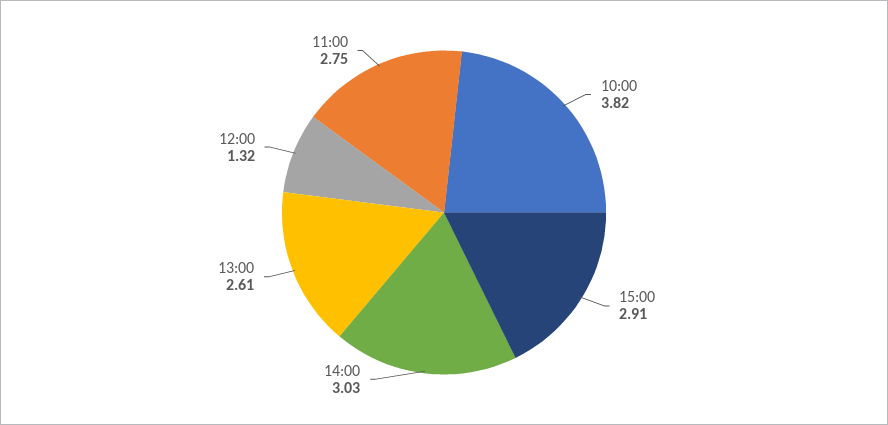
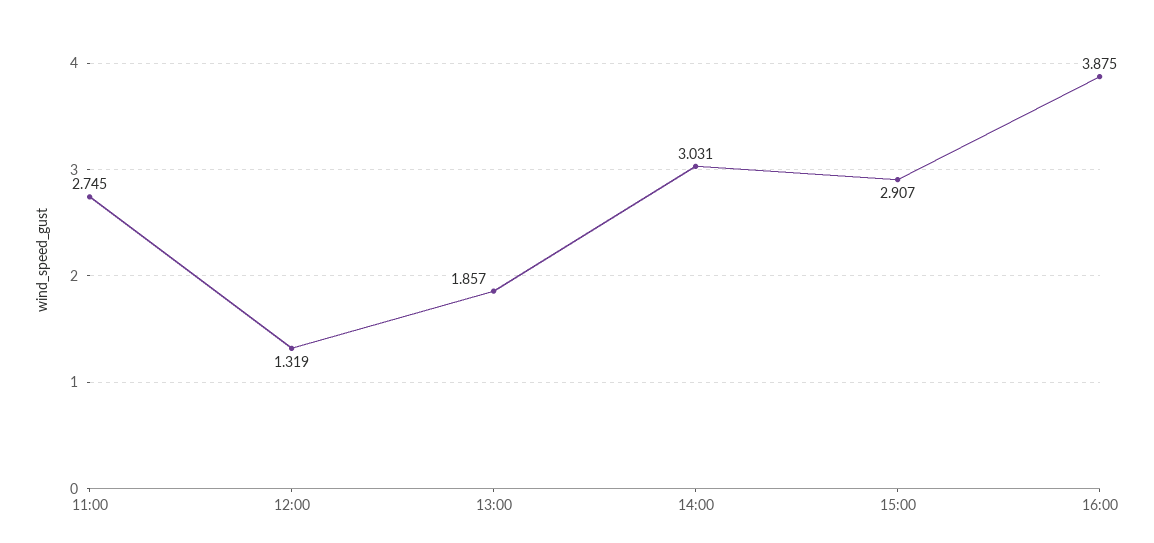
10:00: 3.82 -> none
13:00: 2.61 -> 1.857
16:00: none -> 3.875

